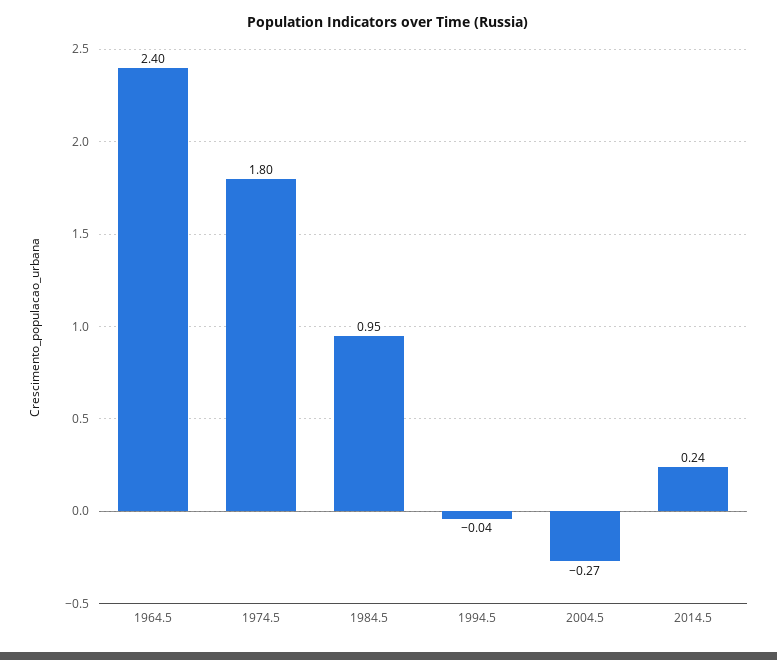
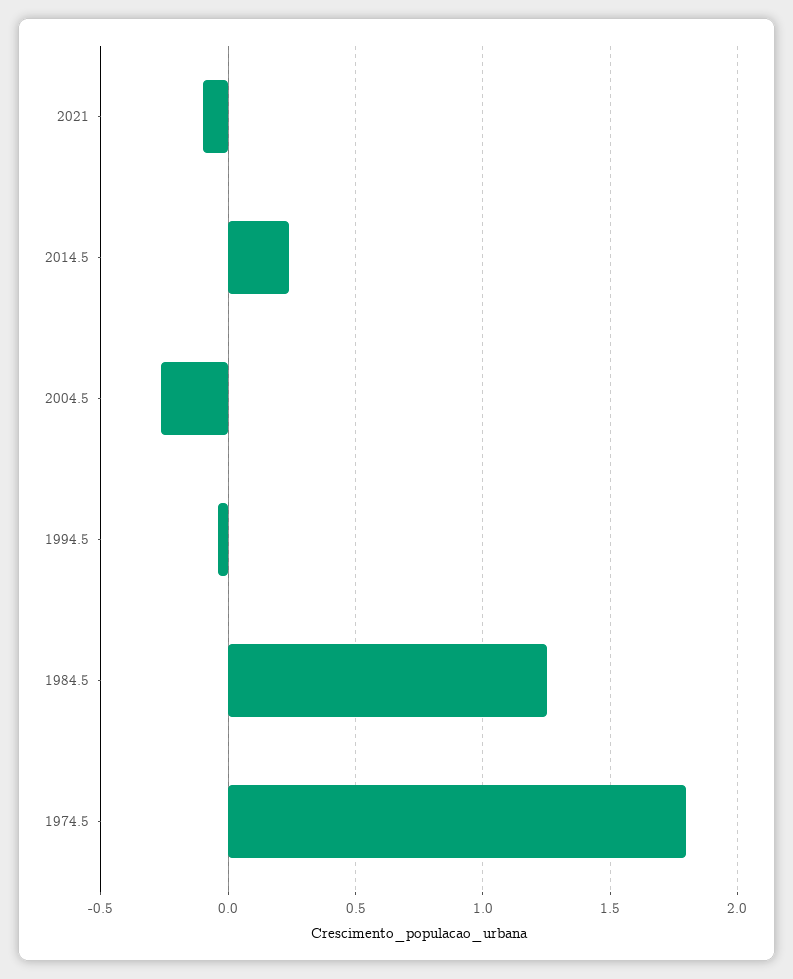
1964.5: 2.4 -> none
1984.5: 0.95 -> 1.25
2021: none -> -0.1

